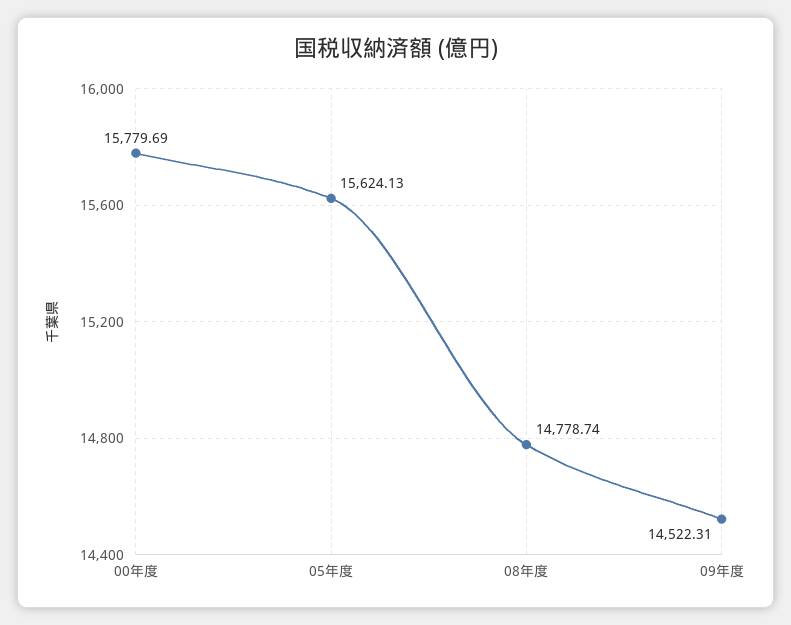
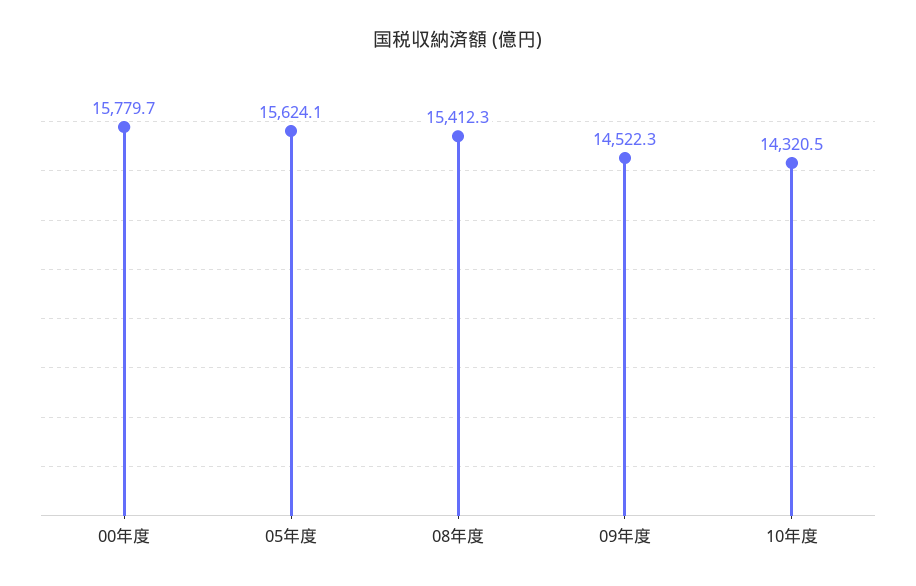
08年度: 14778.74 -> 15412.3
10年度: none -> 14320.5

